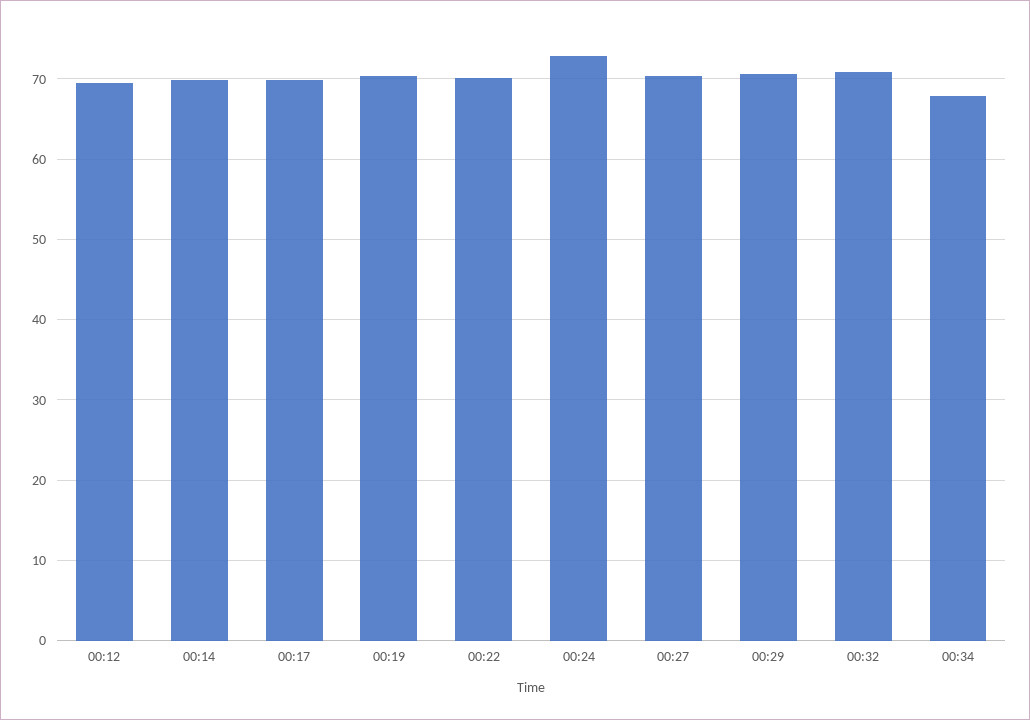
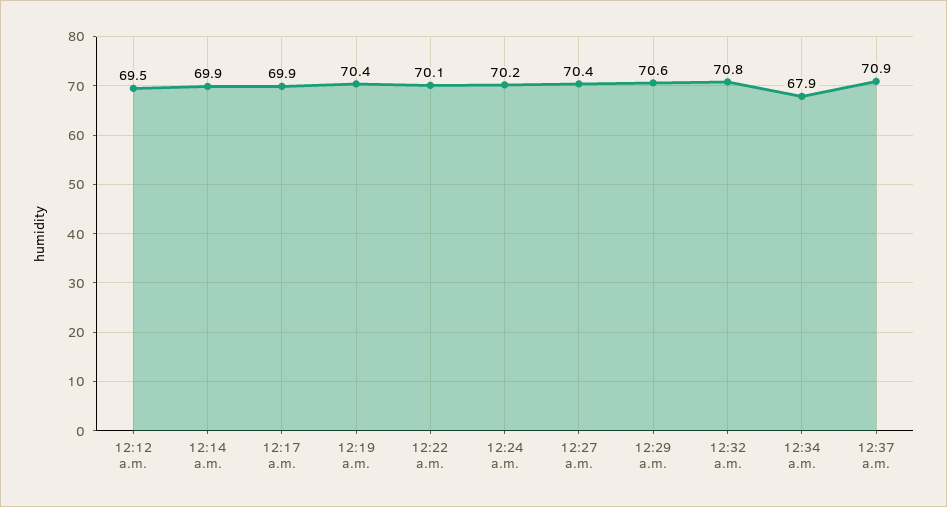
00:24: 73 -> 70.2
12:37 a.m.: none -> 70.9

